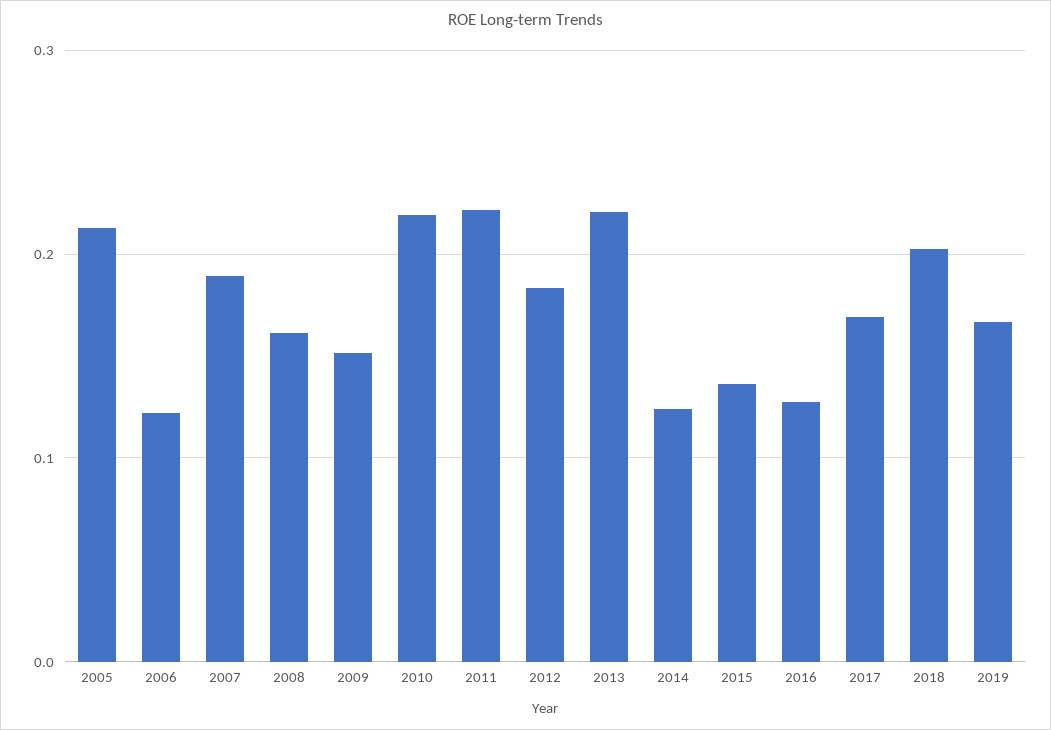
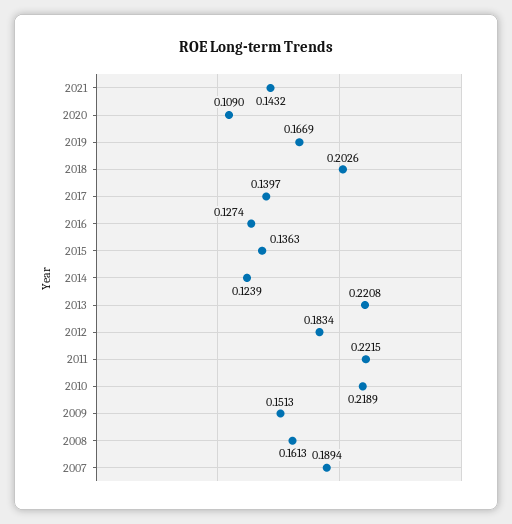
2005: 0.21 -> none
2006: 0.12 -> none
2017: 0.17 -> 0.1397
2021: none -> 0.1432
2020: none -> 0.109

